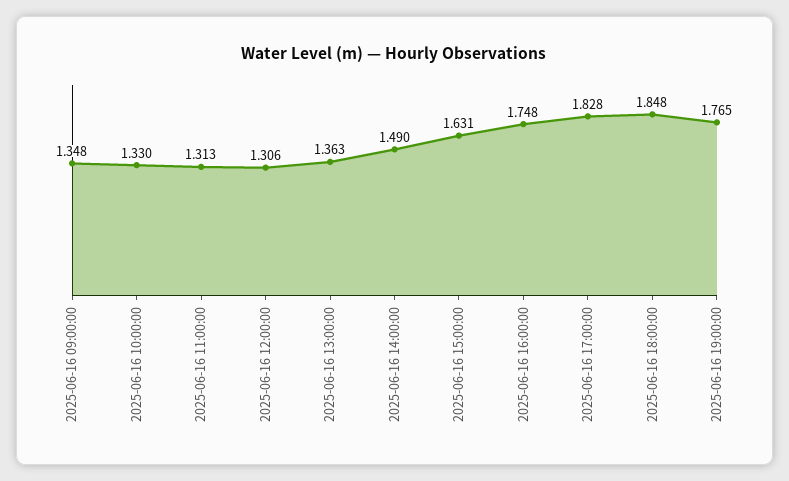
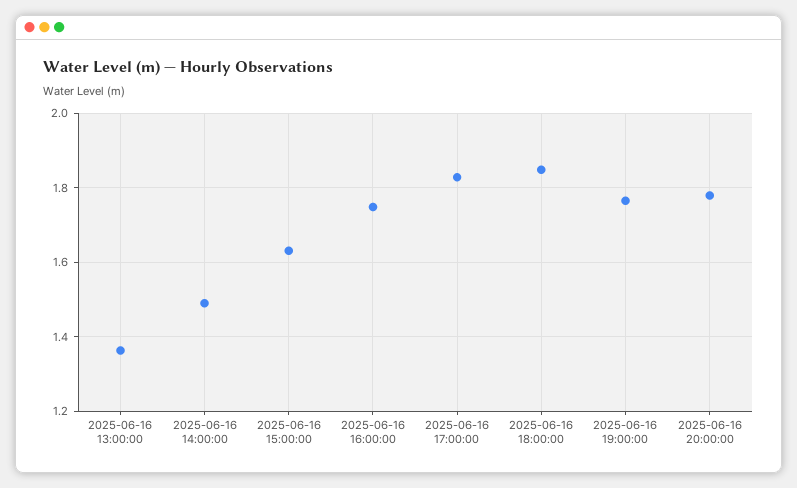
2025-06-16 09:00:00: 1.348 -> none
2025-06-16 10:00:00: 1.33 -> none
2025-06-16 11:00:00: 1.313 -> none
2025-06-16 12:00:00: 1.306 -> none
2025-06-16 20:00:00: none -> 1.78

